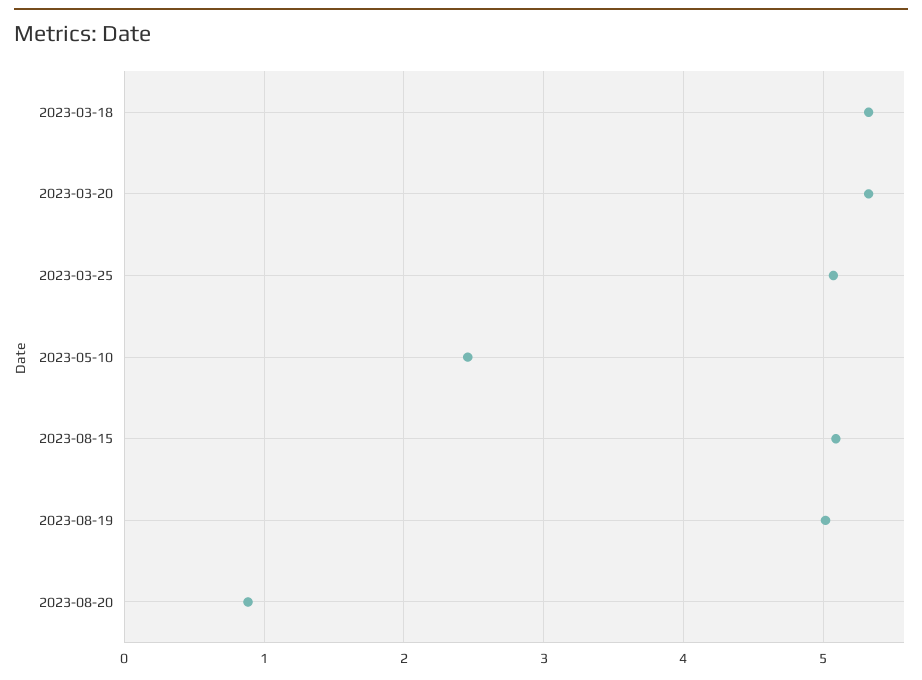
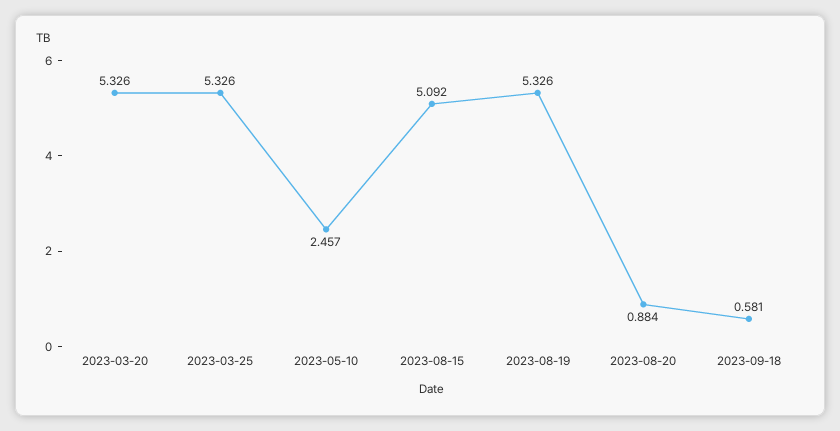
2023-03-18: 5.3 -> none
2023-03-25: 5.1 -> 5.326
2023-08-19: 5 -> 5.326
2023-09-18: none -> 0.581

